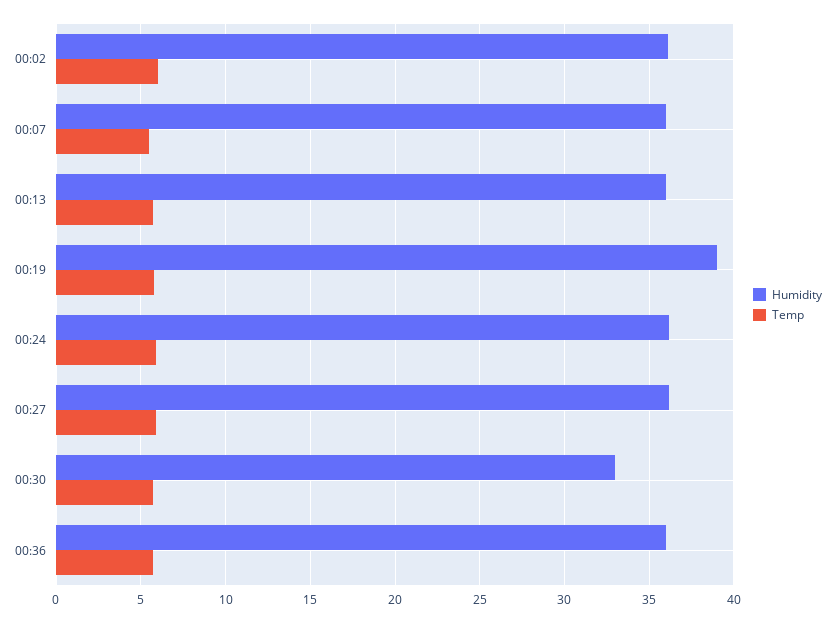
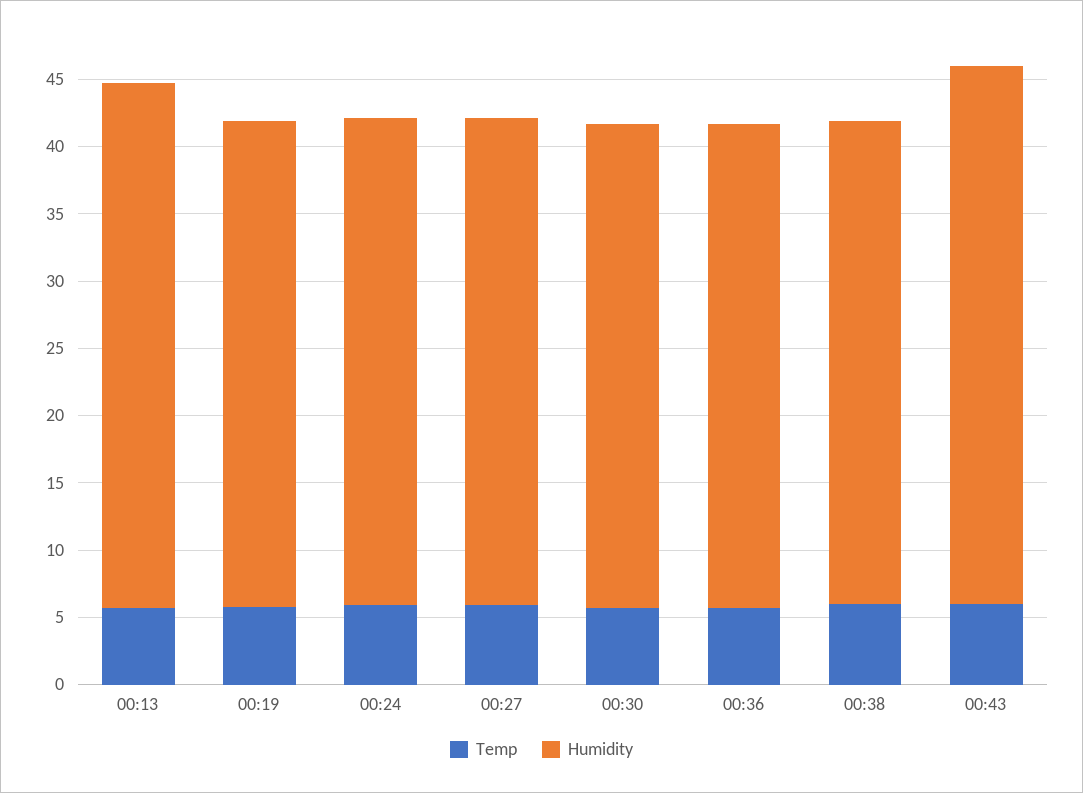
Humidity, 00:02: 36 -> none
Temp, 00:02: 6 -> none
Humidity, 00:07: 36 -> none
Temp, 00:07: 5.5 -> none
Humidity, 00:13: 36 -> 39
Humidity, 00:19: 39 -> 36
Humidity, 00:30: 33 -> 36
Temp, 00:38: none -> 6
Humidity, 00:38: none -> 36
Temp, 00:43: none -> 6
Humidity, 00:43: none -> 40

